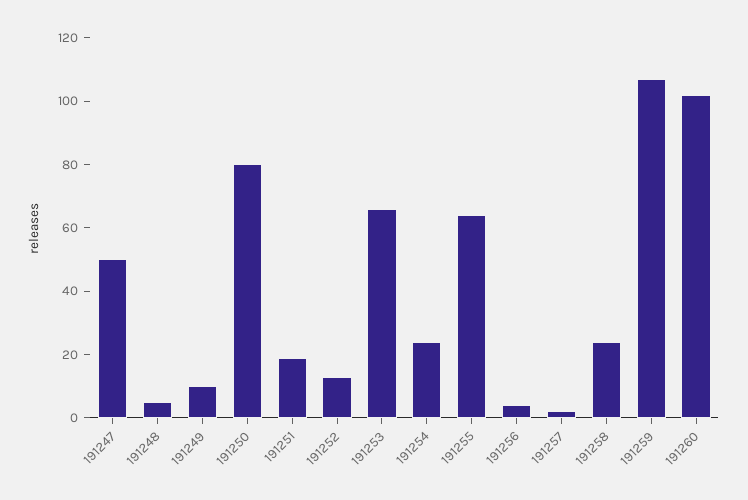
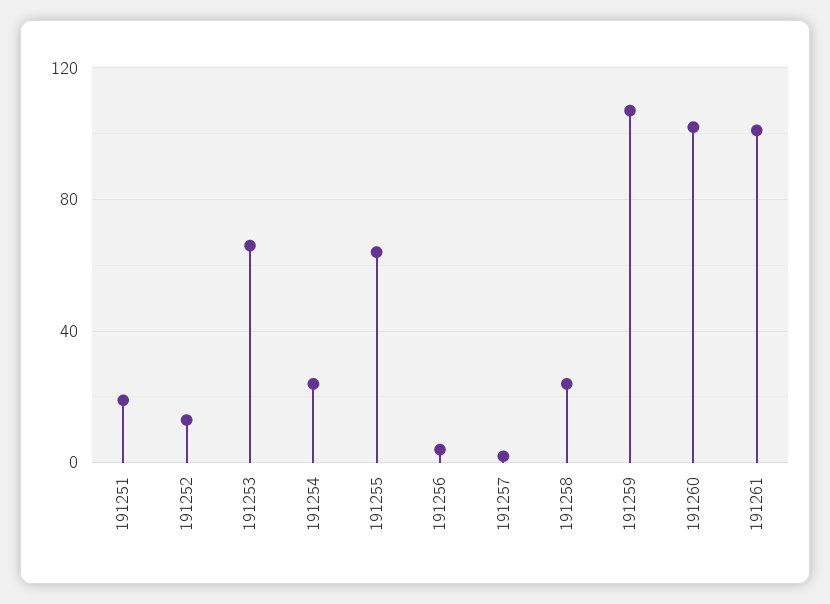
191247: 50 -> none
191248: 5 -> none
191249: 10 -> none
191250: 80 -> none
191261: none -> 100

